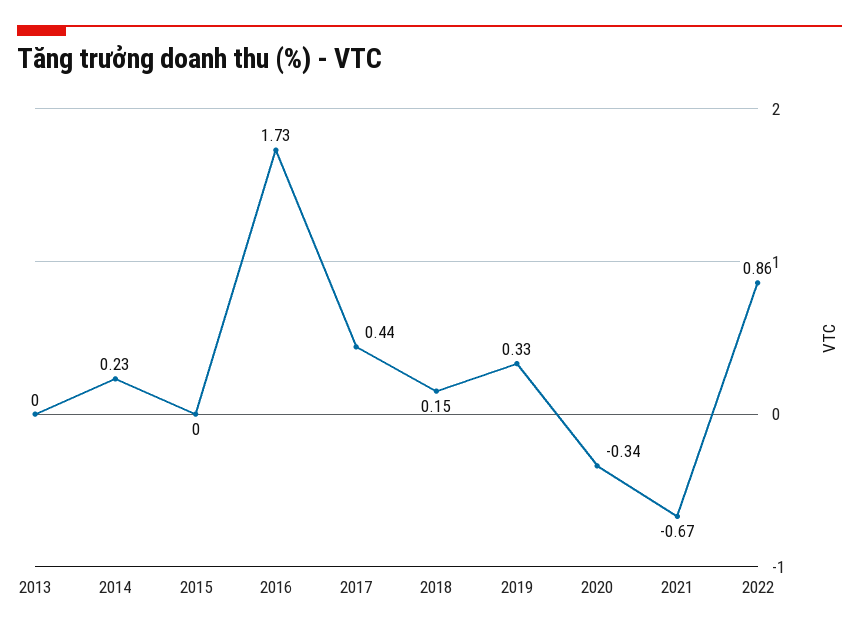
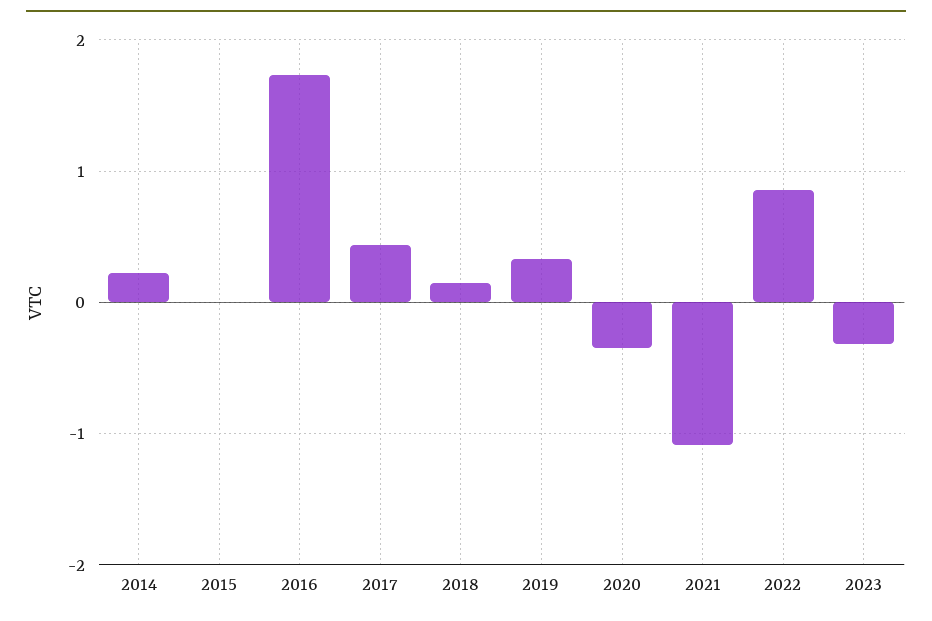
2013: 0 -> none
2021: -0.67 -> -1.1
2023: none -> -0.3

